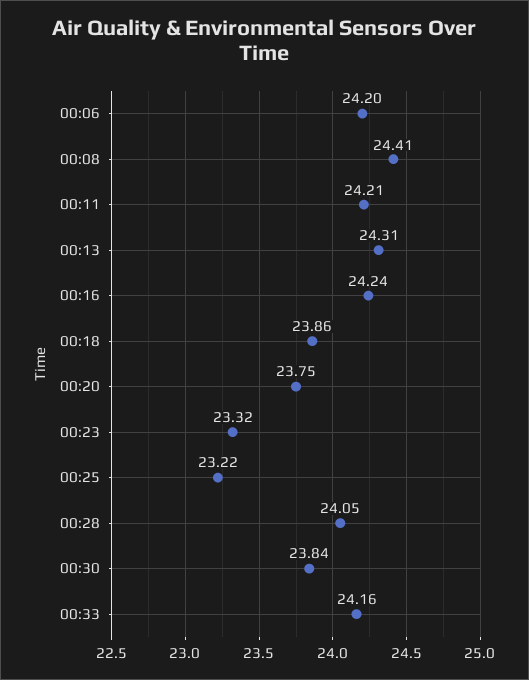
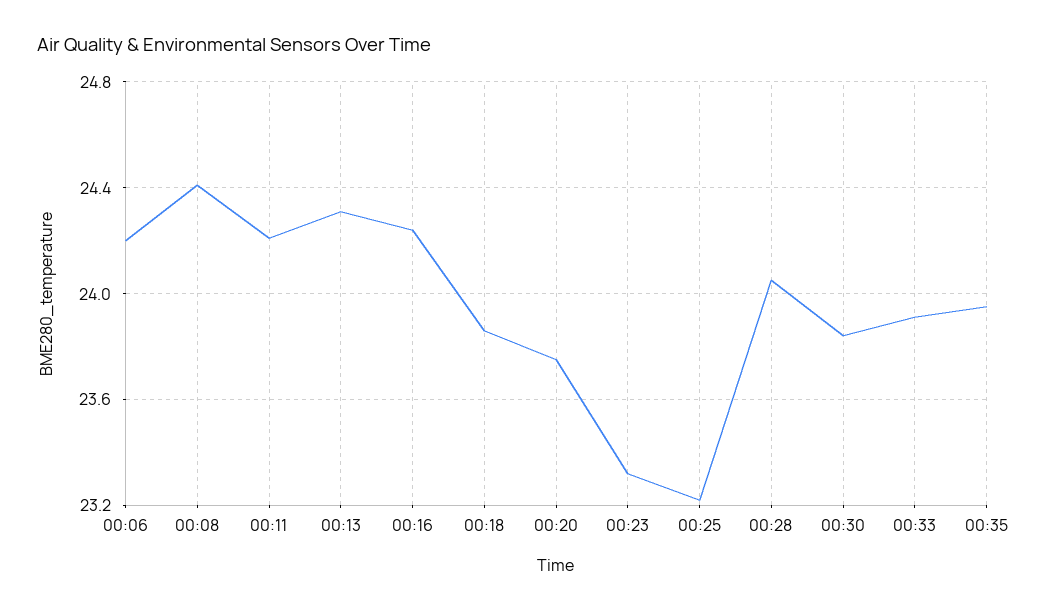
00:33: 24.16 -> 23.9
00:35: none -> 23.95

